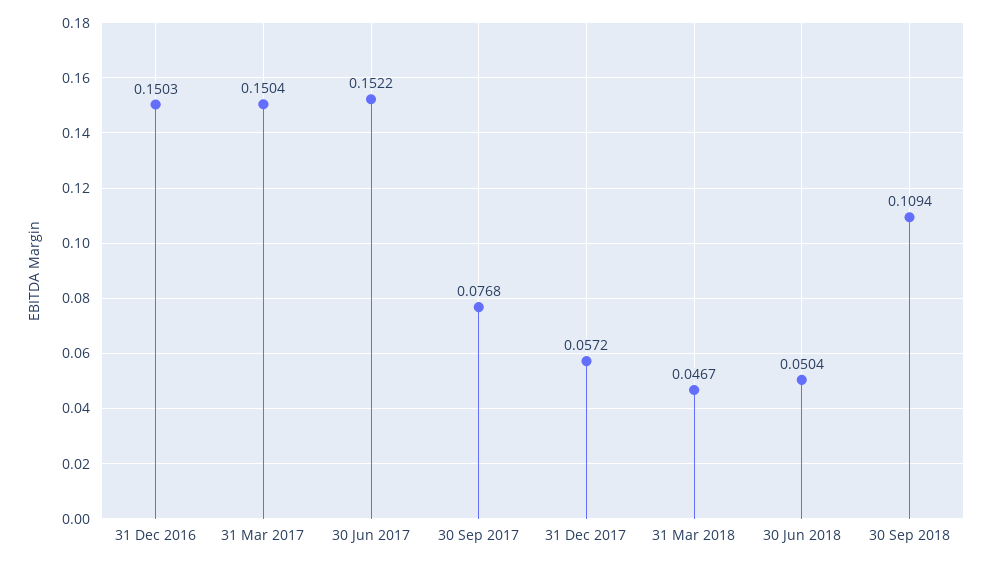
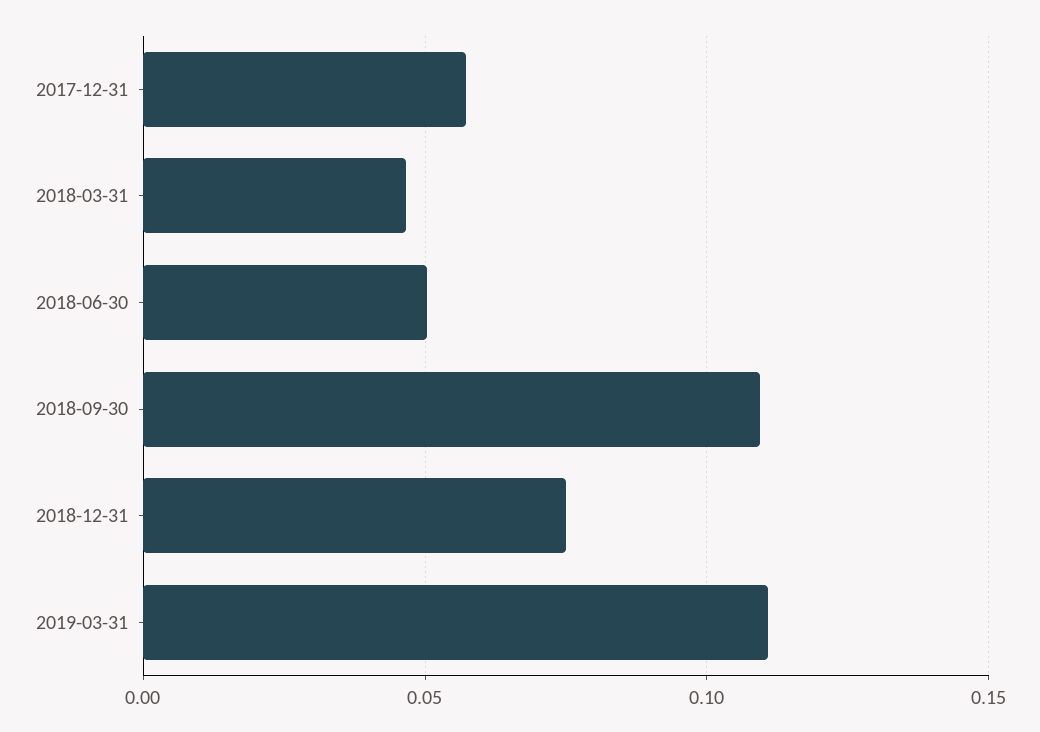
31 Dec 2016: 0.1503 -> none
31 Mar 2017: 0.1504 -> none
30 Jun 2017: 0.1522 -> none
30 Sep 2017: 0.0768 -> none
2018-12-31: none -> 0.075
2019-03-31: none -> 0.11

